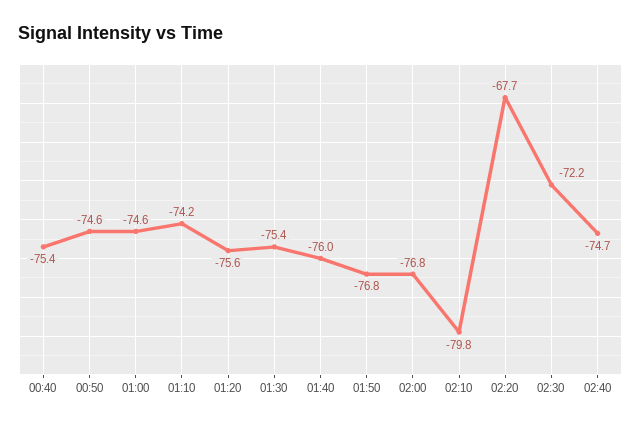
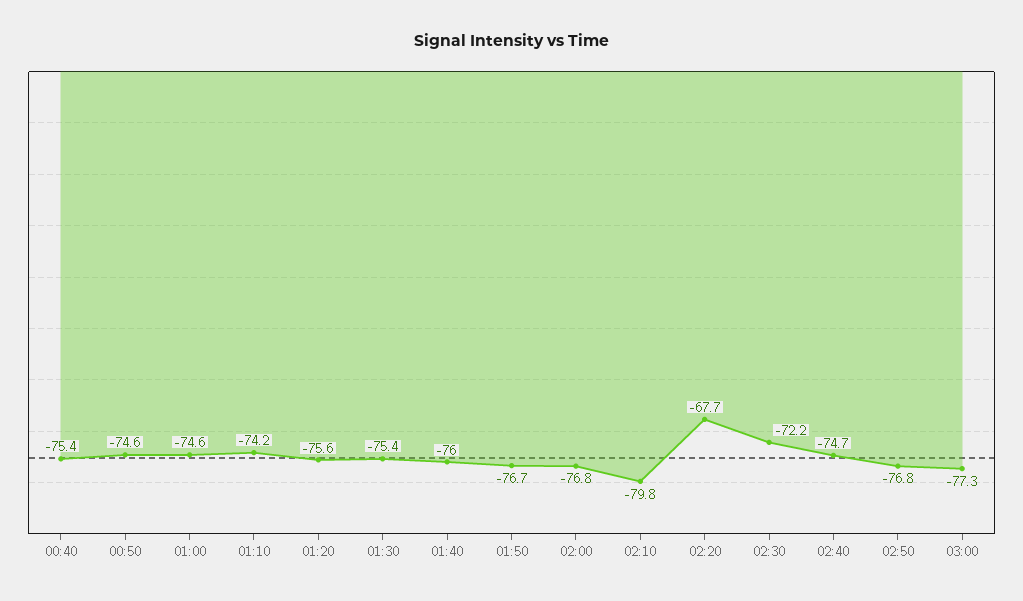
01:50: -76.8 -> -76.7
02:50: none -> -76.8
03:00: none -> -77.3

